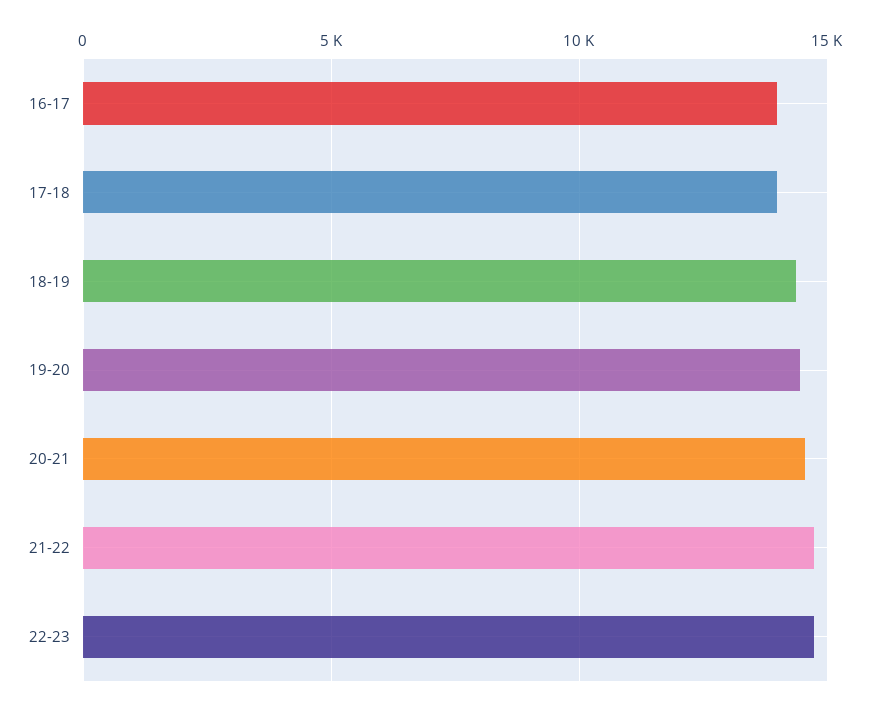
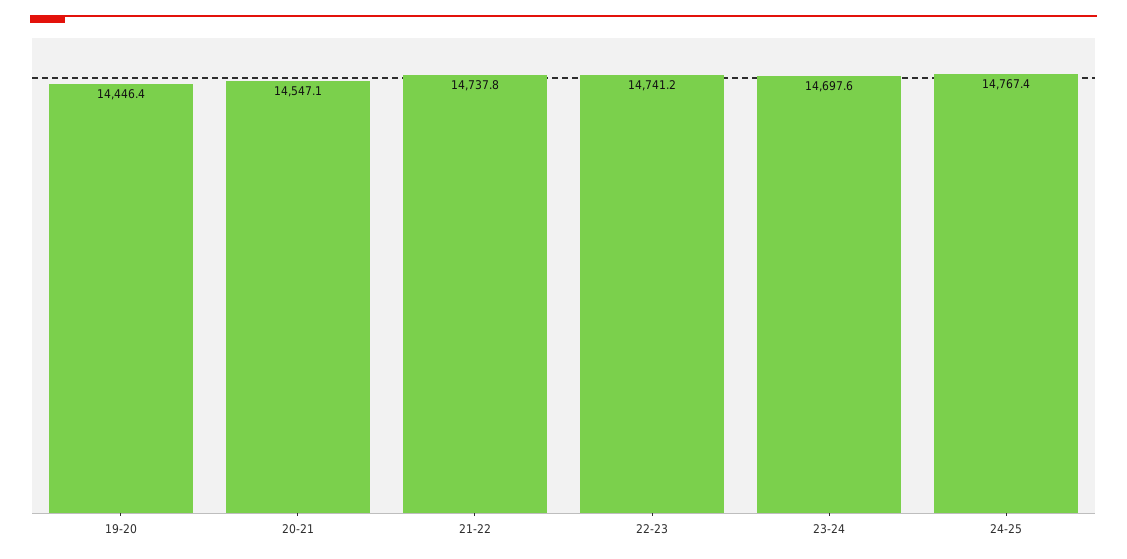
16-17: 14000 -> none
17-18: 14000 -> none
18-19: 14500 -> none
23-24: none -> 14697.6
24-25: none -> 14767.4

